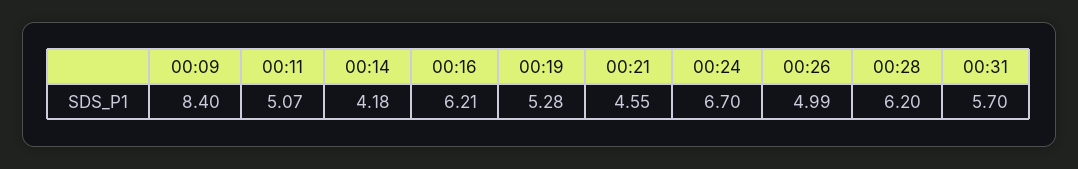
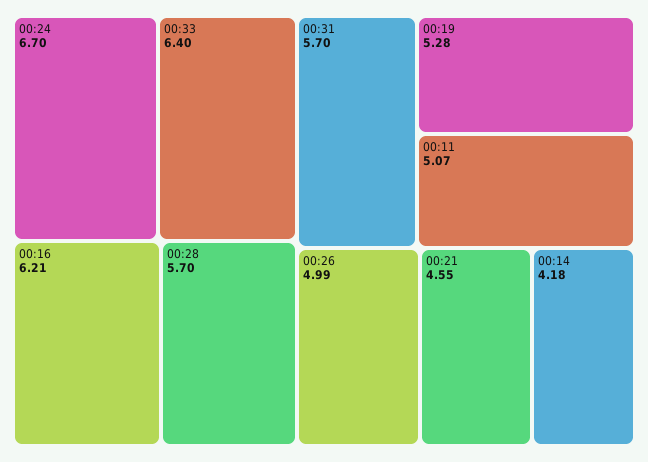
00:09: 8.4 -> none
00:28: 6.2 -> 5.7
00:33: none -> 6.4

